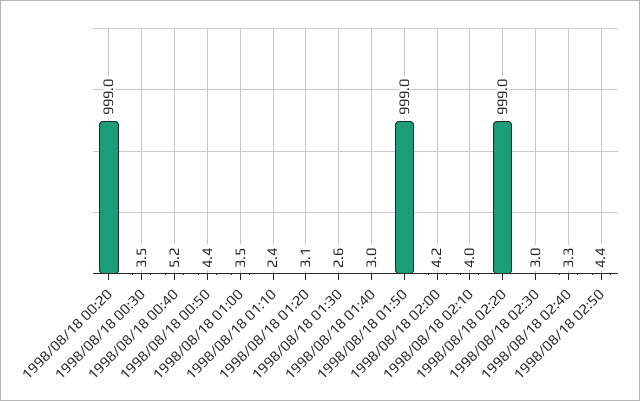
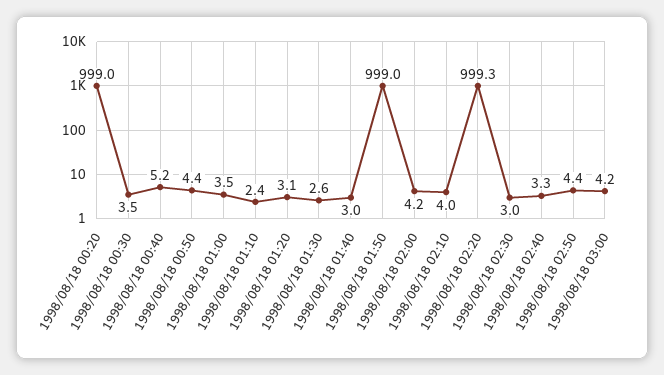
1998/08/18 02:20: 999 -> 999.3
1998/08/18 03:00: none -> 4.2

